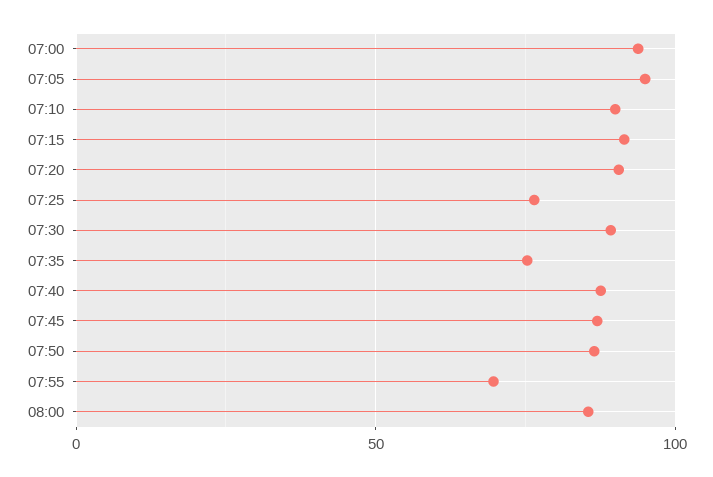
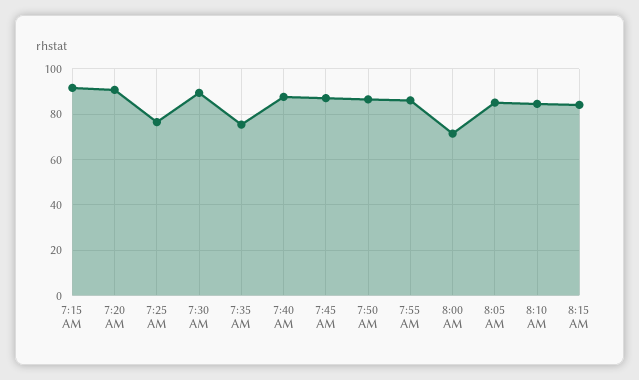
07:00: 95 -> none
07:05: 95 -> none
07:10: 90 -> none
07:55: 70 -> 85
08:00: 85 -> 70
8:05 AM: none -> 85
8:10 AM: none -> 85
8:15 AM: none -> 85

